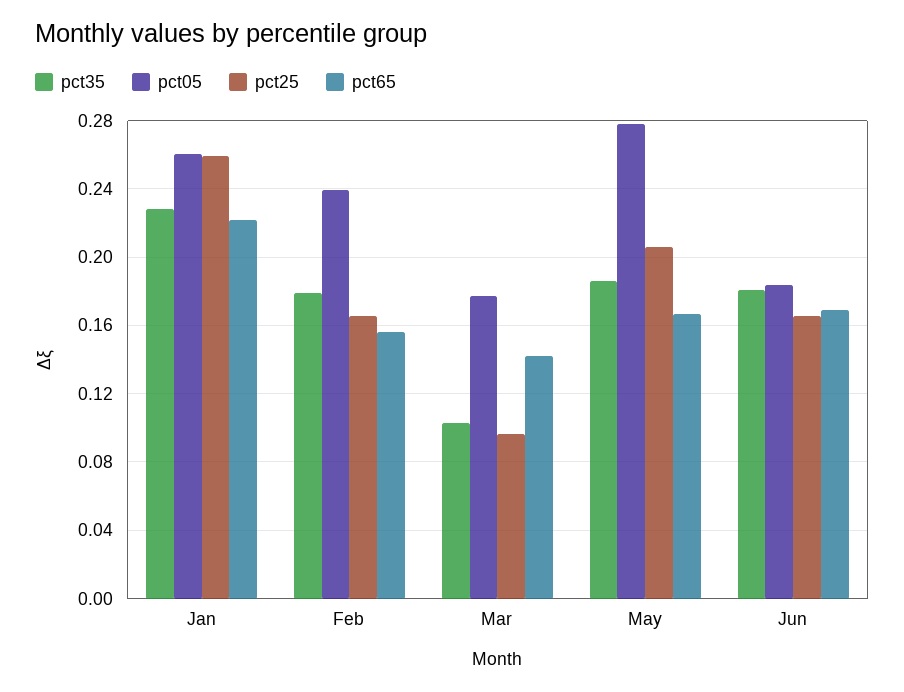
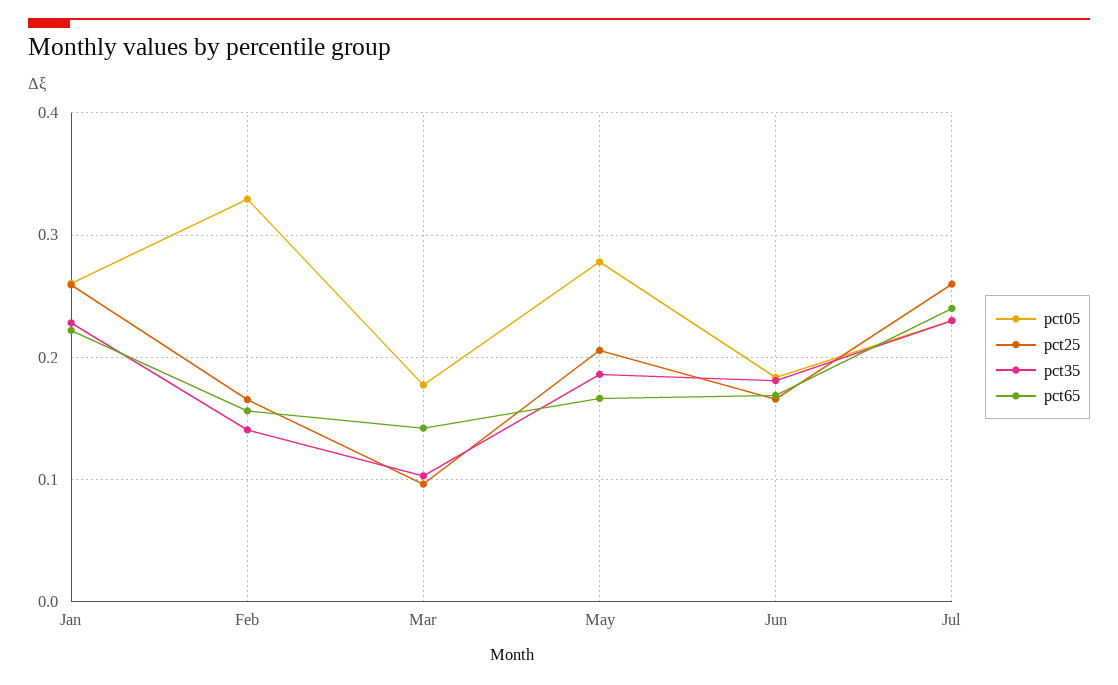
pct35, Feb: 0.18 -> 0.14
pct05, Feb: 0.24 -> 0.33
pct05, Jul: none -> 0.23
pct25, Jul: none -> 0.26
pct35, Jul: none -> 0.23
pct65, Jul: none -> 0.24

